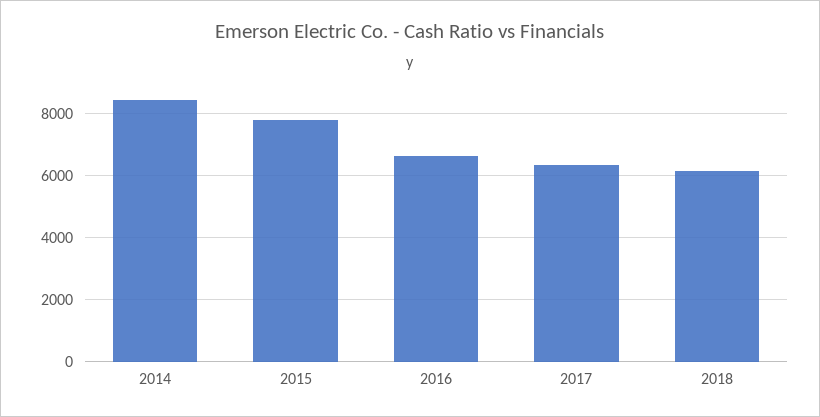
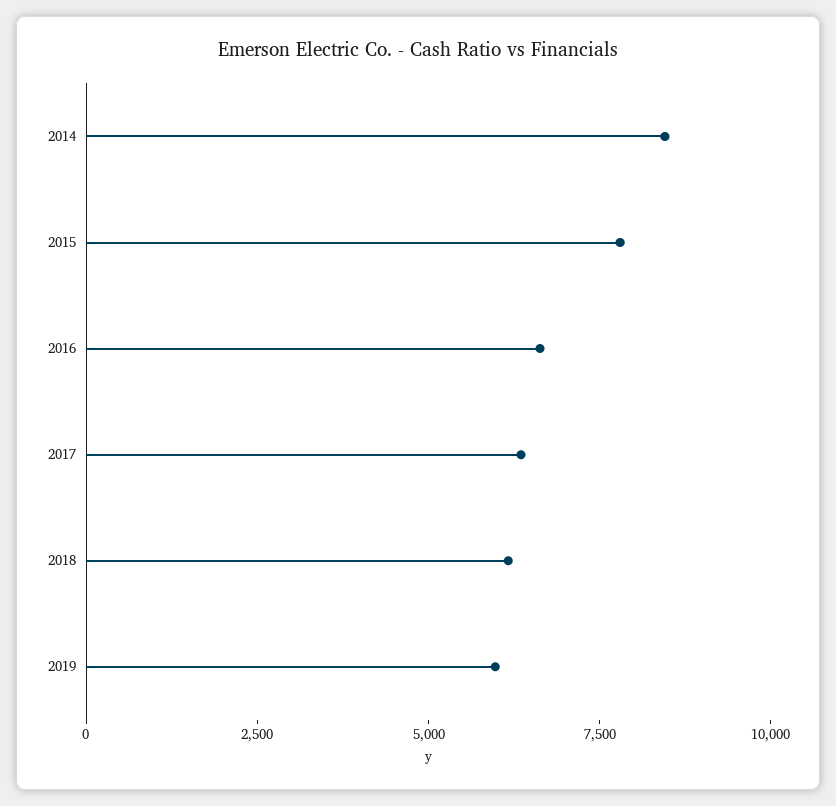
2019: none -> 6000

